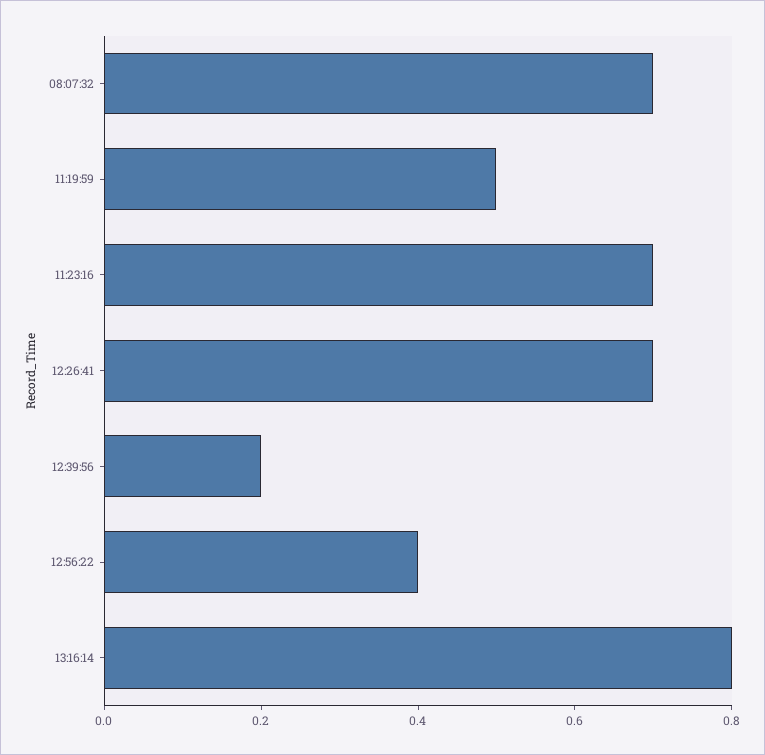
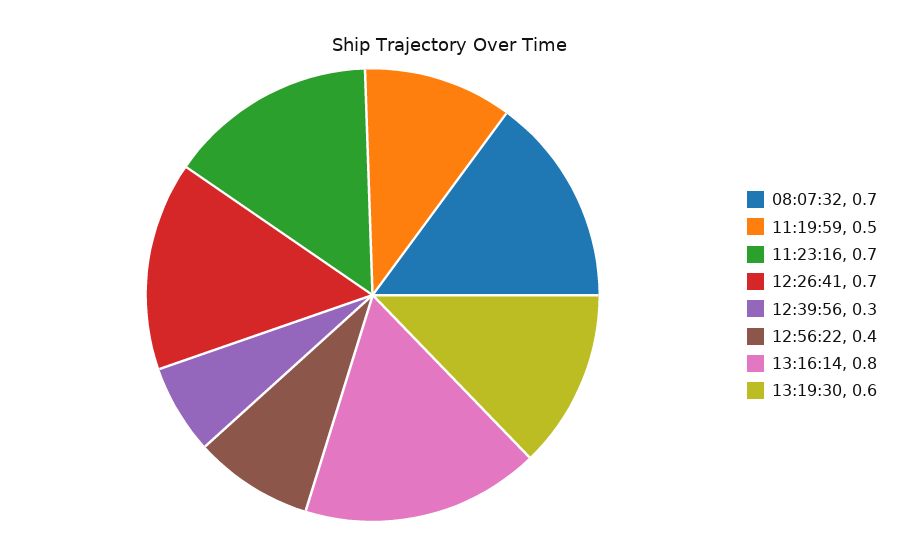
12:39:56: 0.2 -> 0.3
13:19:30: none -> 0.6

